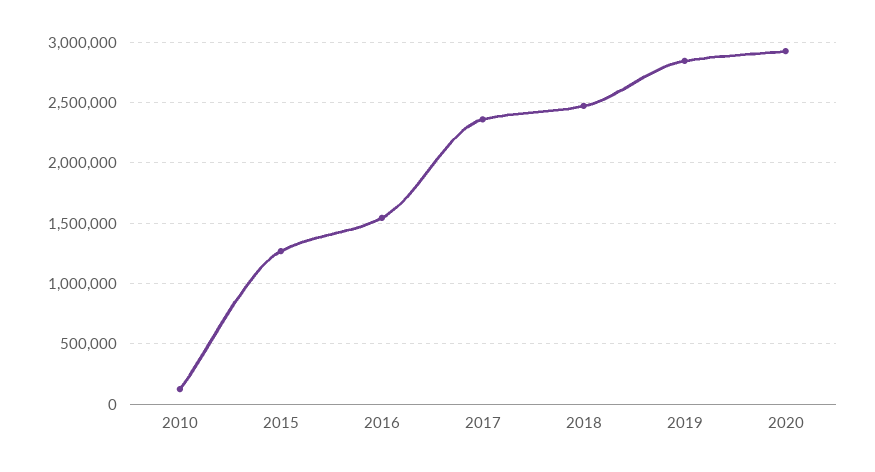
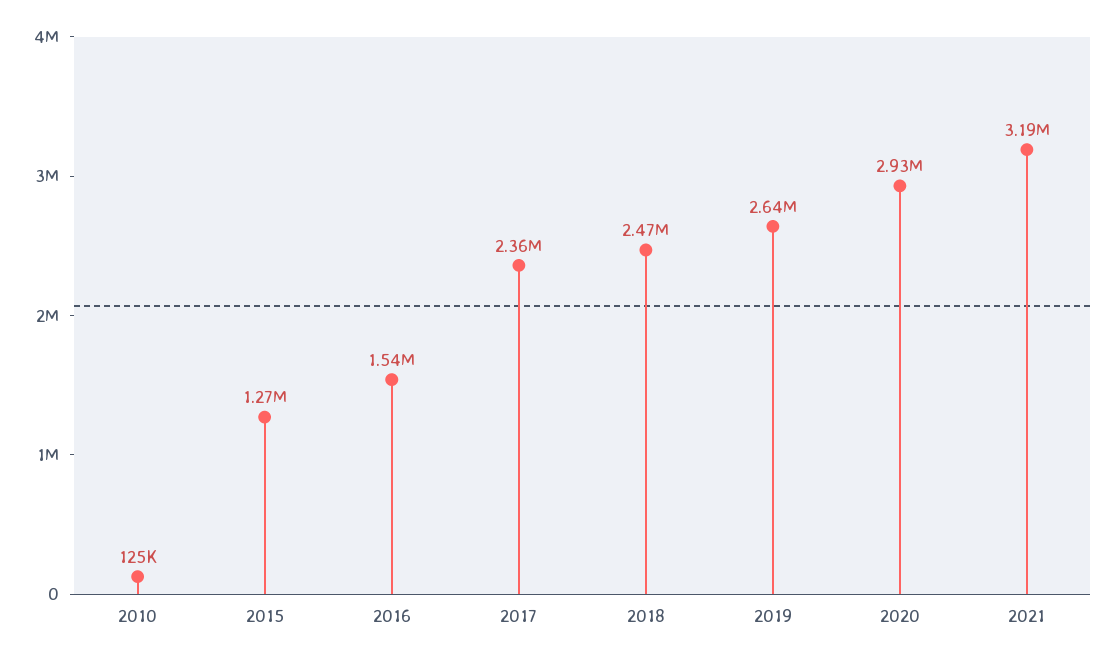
2019: 2850000 -> 2640000
2021: none -> 3190000

